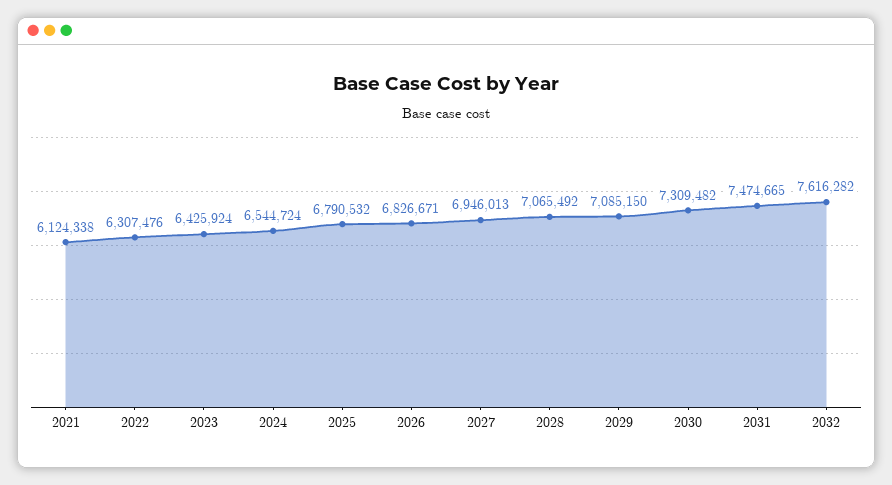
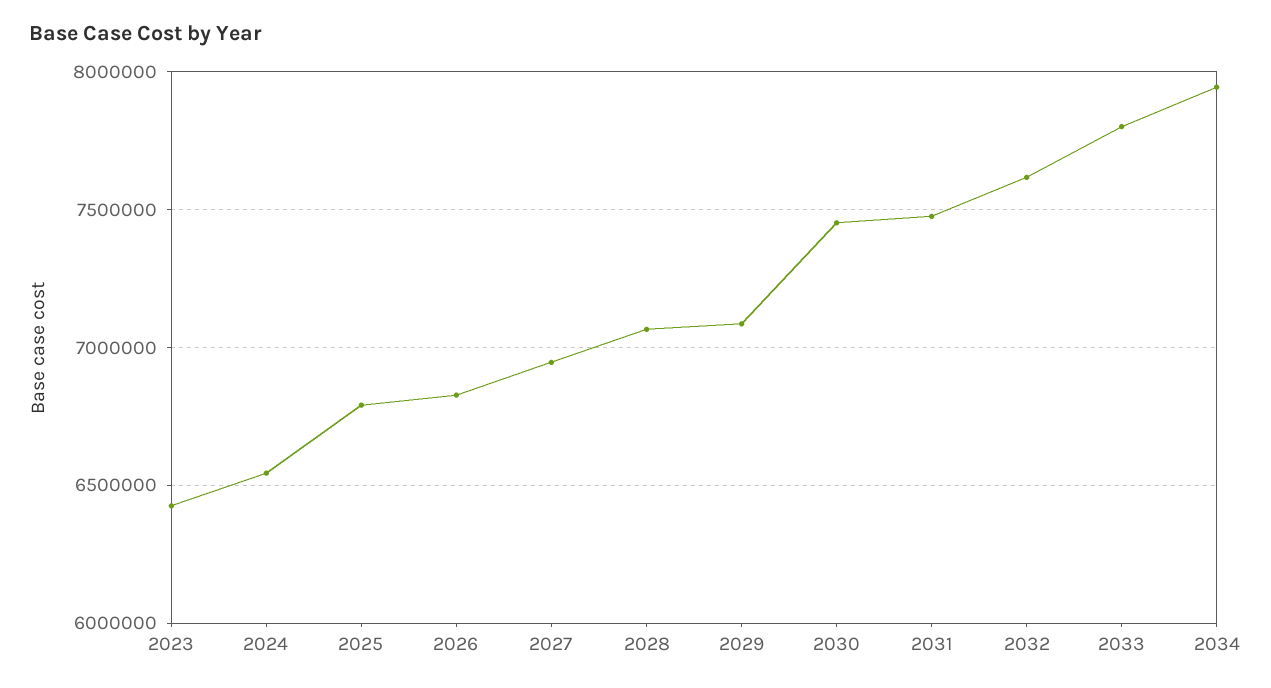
2021: 6124338 -> none
2022: 6307476 -> none
2030: 7309482 -> 7450000
2033: none -> 7800000
2034: none -> 7950000

